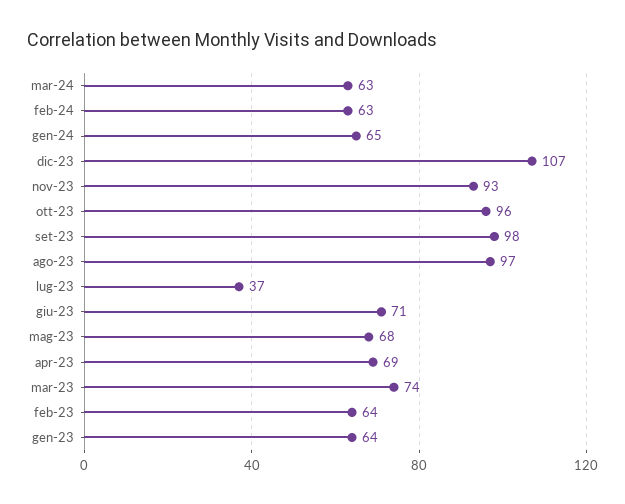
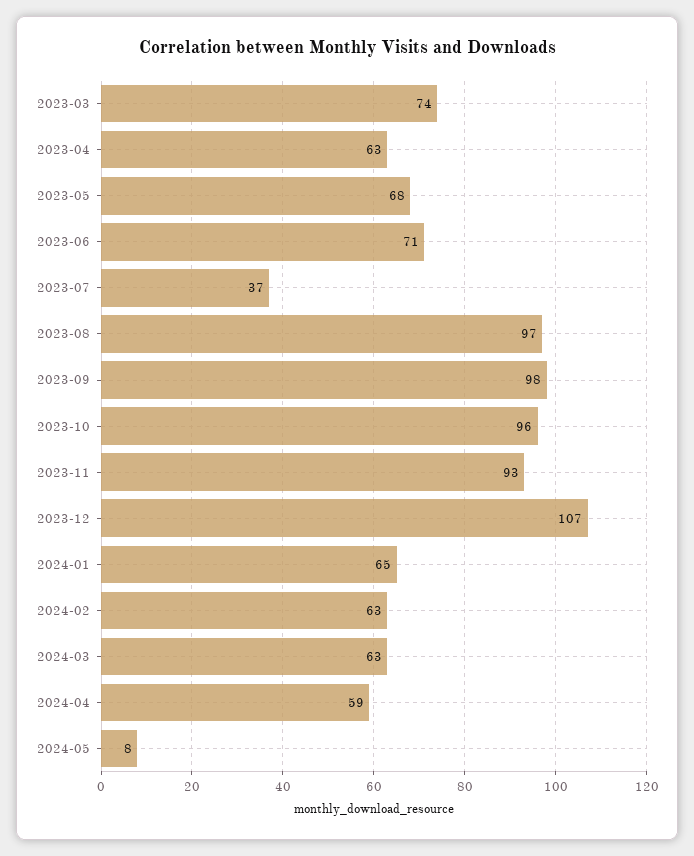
apr-23: 69 -> 63
feb-23: 64 -> none
gen-23: 64 -> none
2024-04: none -> 59
2024-05: none -> 8

